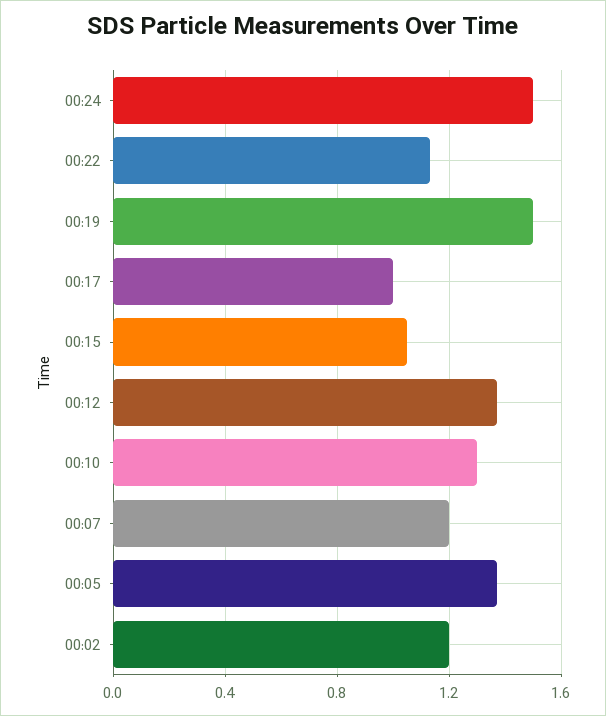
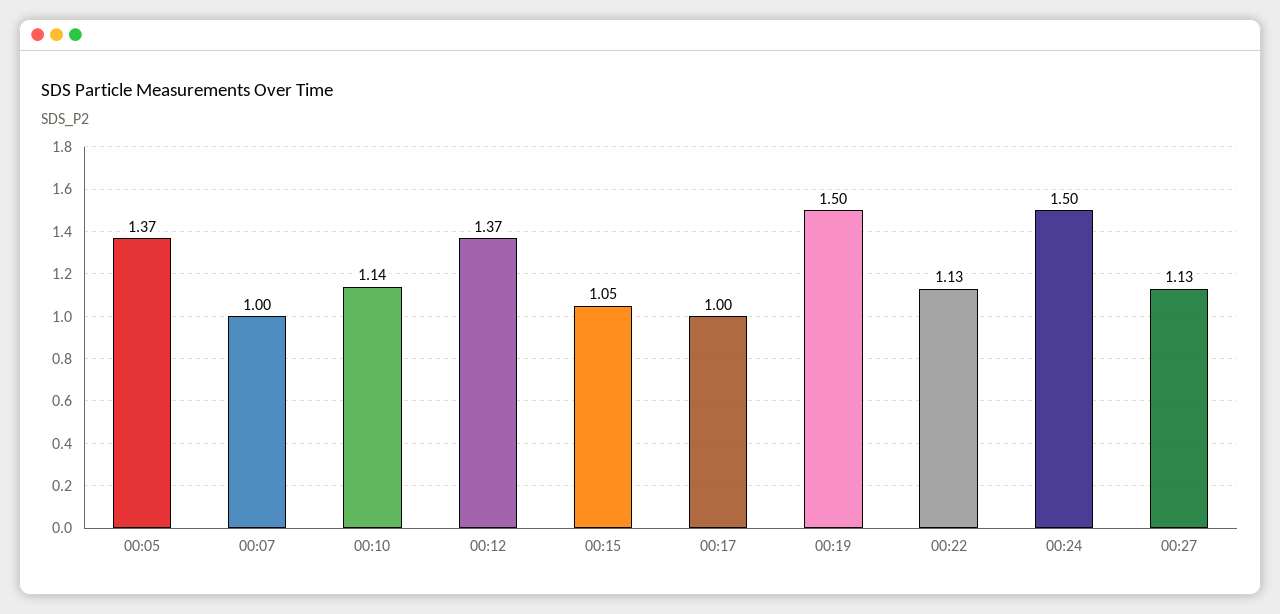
00:10: 1.3 -> 1.14
00:07: 1.2 -> 1
00:02: 1.2 -> none
00:27: none -> 1.13

